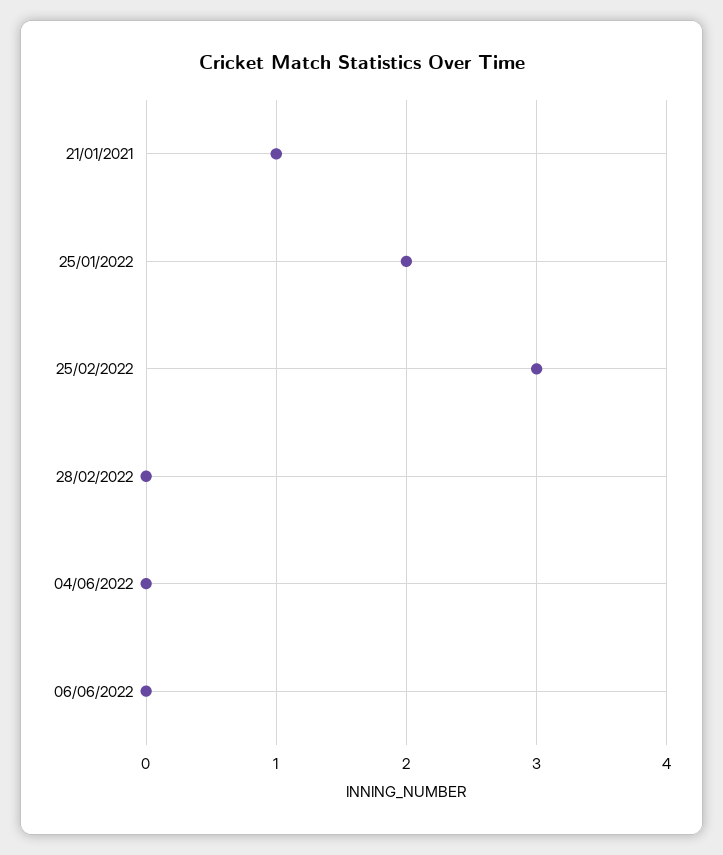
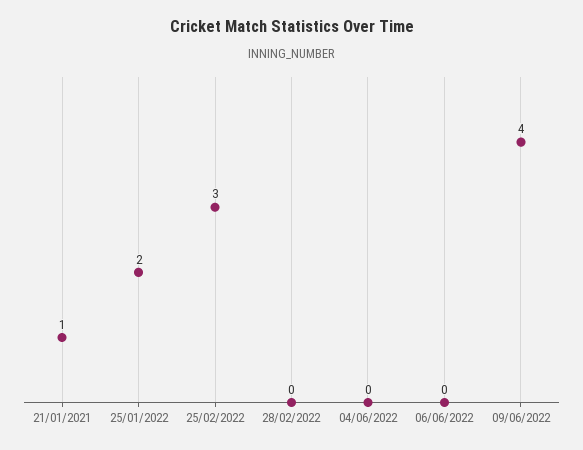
09/06/2022: none -> 4

